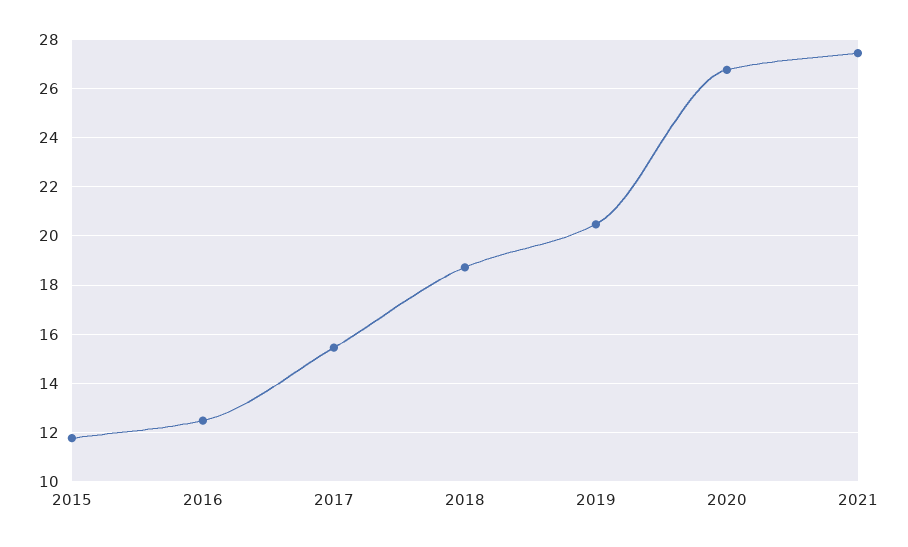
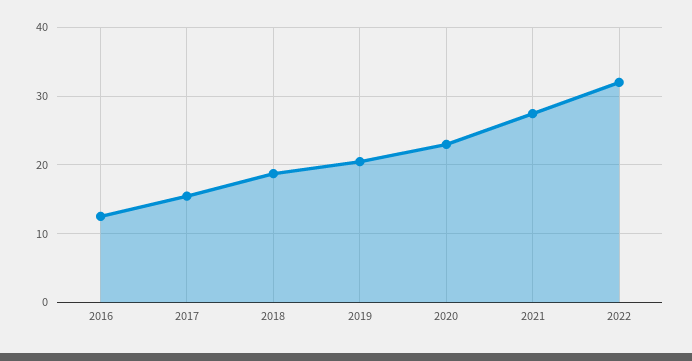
2015: 11.75 -> none
2020: 26.75 -> 23
2022: none -> 32

